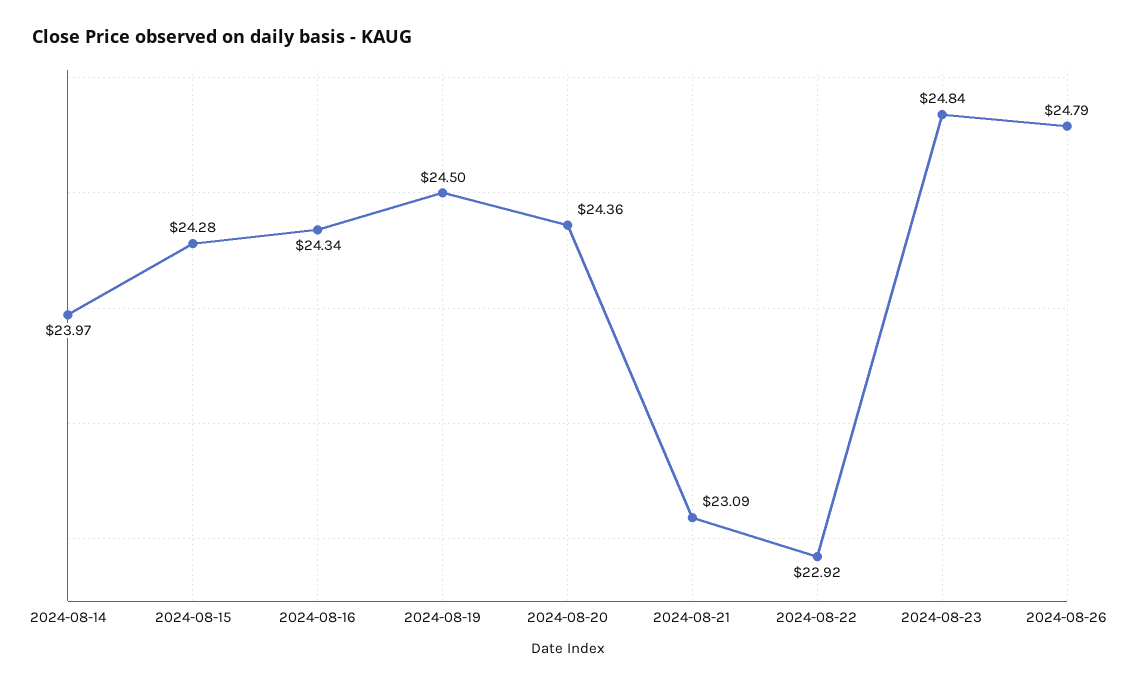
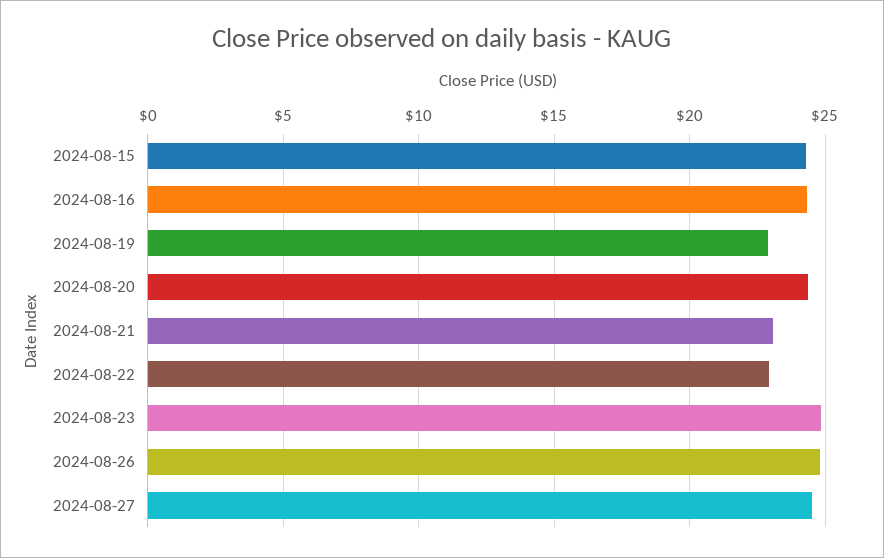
2024-08-14: 23.97 -> none
2024-08-19: 24.5 -> 23
2024-08-27: none -> 24.5

